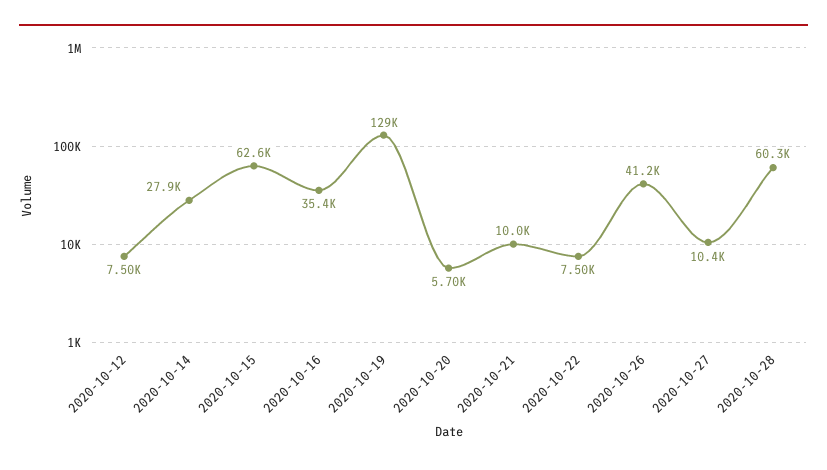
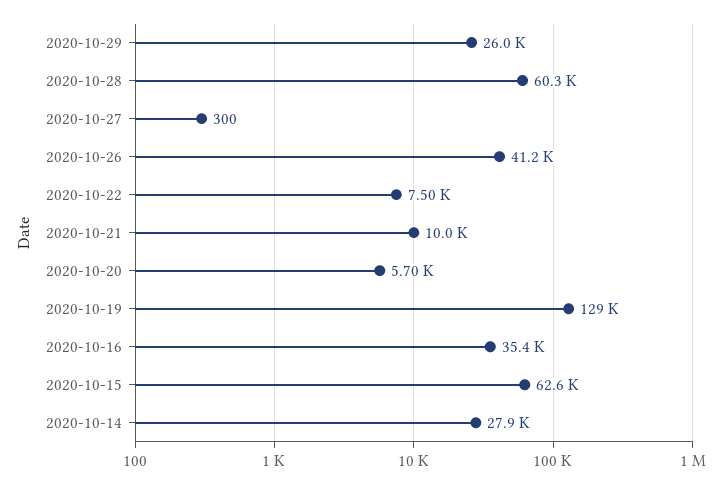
2020-10-12: 7500 -> none
2020-10-27: 10400 -> 300
2020-10-29: none -> 26000

